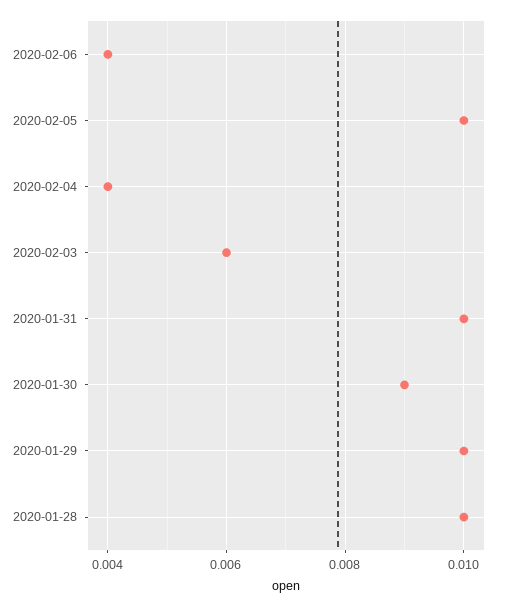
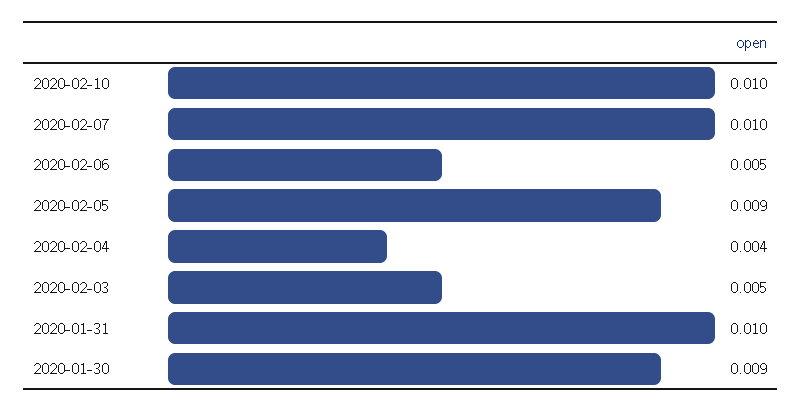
2020-02-06: 0.004 -> 0.005
2020-02-05: 0.01 -> 0.009
2020-02-03: 0.006 -> 0.005
2020-01-29: 0.01 -> none
2020-01-28: 0.01 -> none
2020-02-10: none -> 0.01
2020-02-07: none -> 0.01

